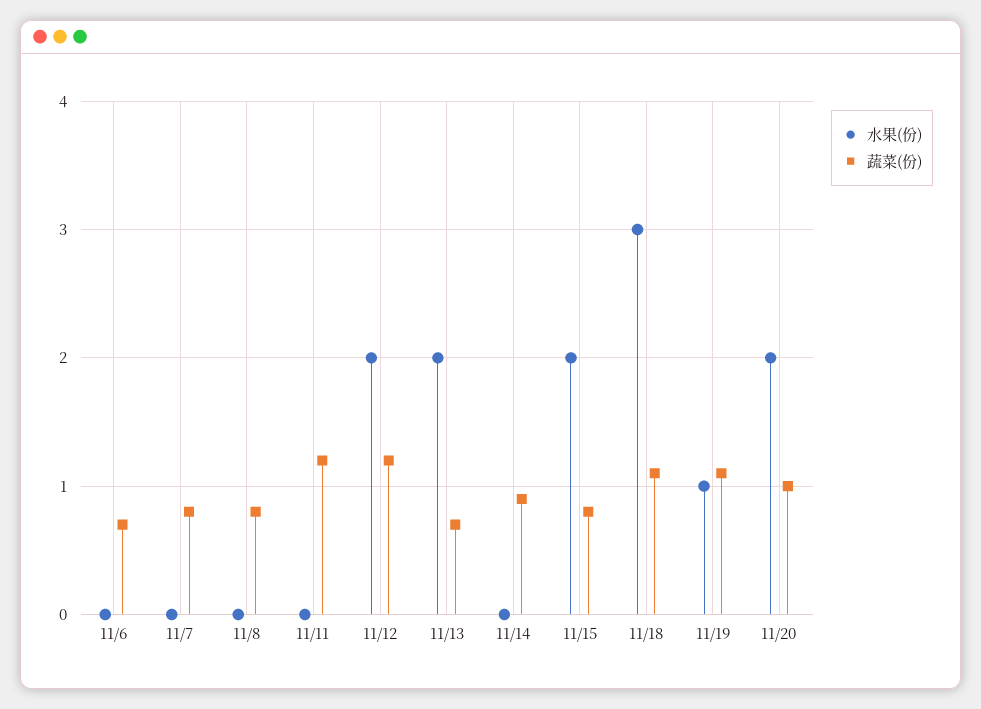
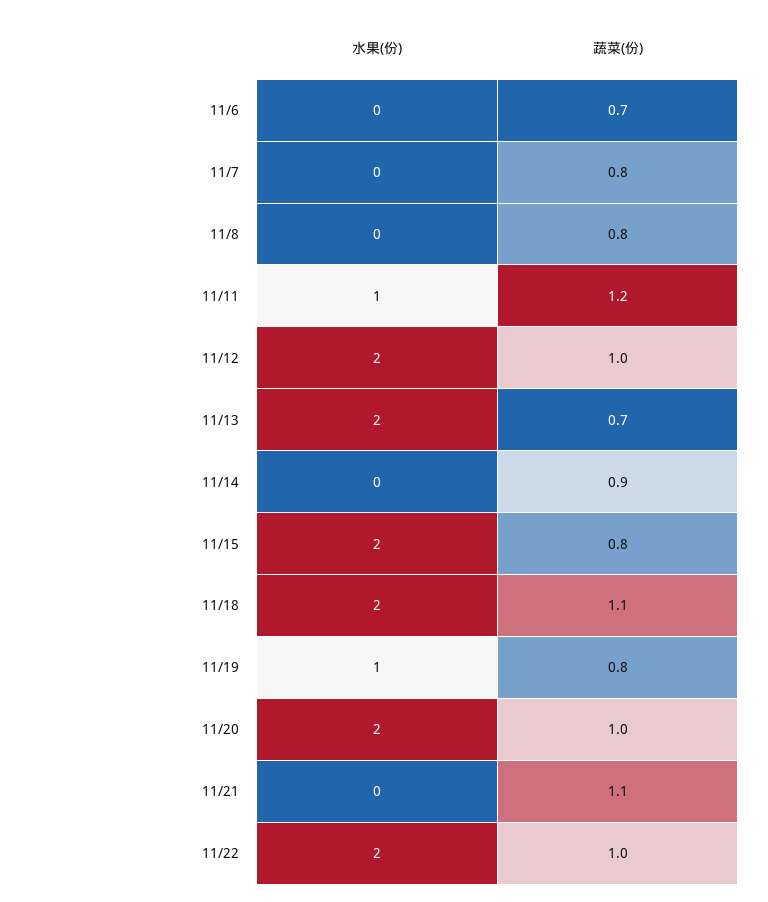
水果(份), 11/11: 0 -> 1
蔬菜(份), 11/12: 1.2 -> 1
水果(份), 11/18: 3 -> 2
蔬菜(份), 11/19: 1.1 -> 0.8
水果(份), 11/21: none -> 0
蔬菜(份), 11/21: none -> 1.1
水果(份), 11/22: none -> 2
蔬菜(份), 11/22: none -> 1

